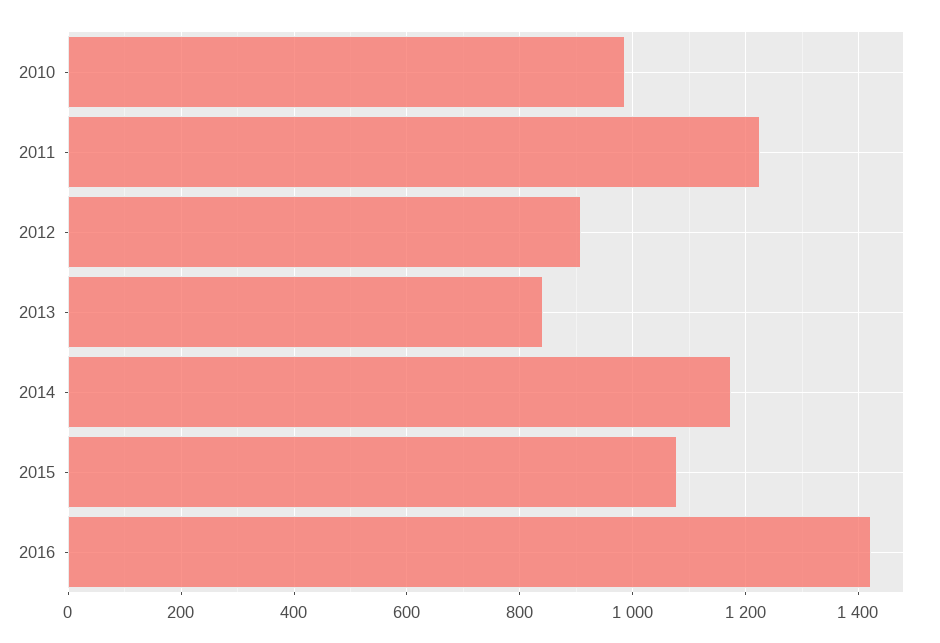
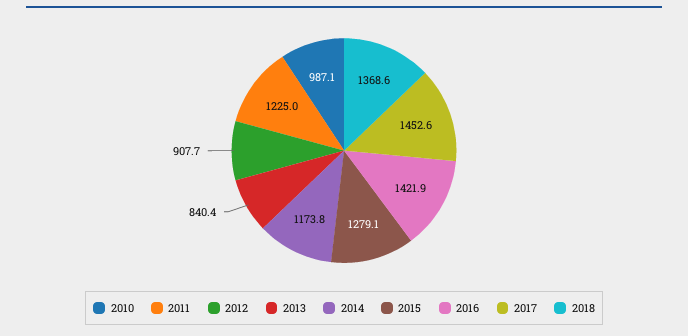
2015: 1080 -> 1279.1
2017: none -> 1452.6
2018: none -> 1368.6

